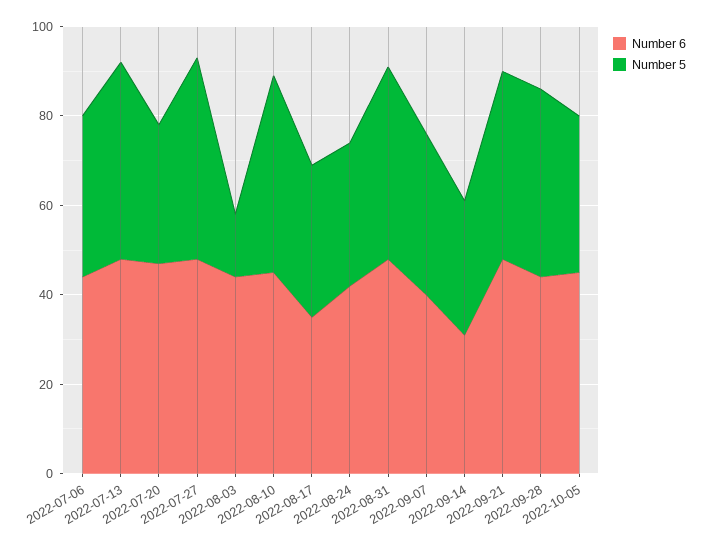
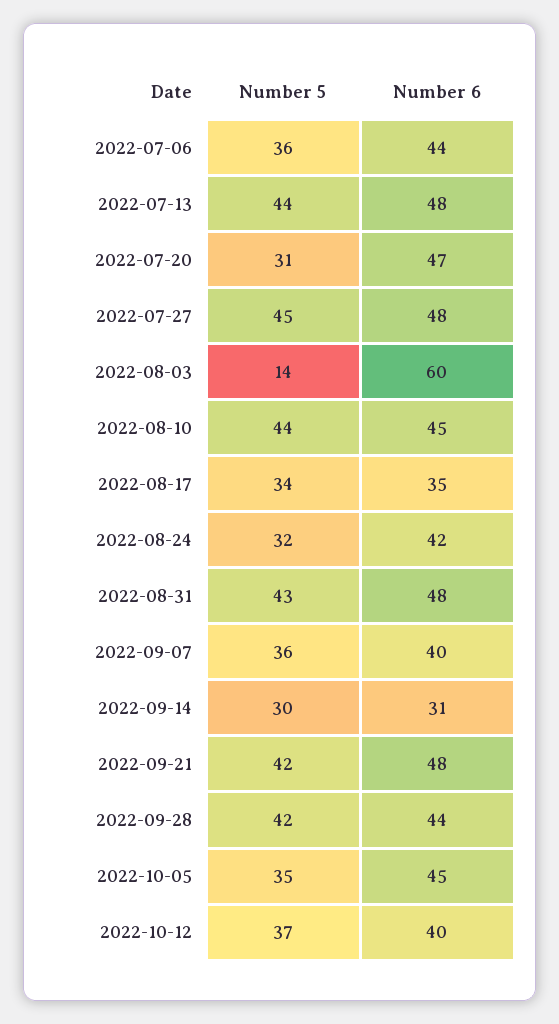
Number 6, 2022-08-03: 45 -> 60
Number 5, 2022-10-12: none -> 37
Number 6, 2022-10-12: none -> 40

